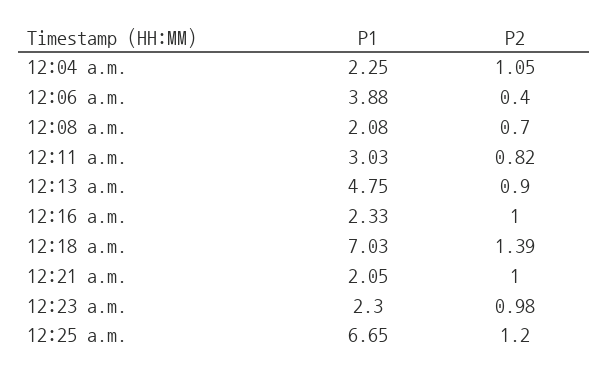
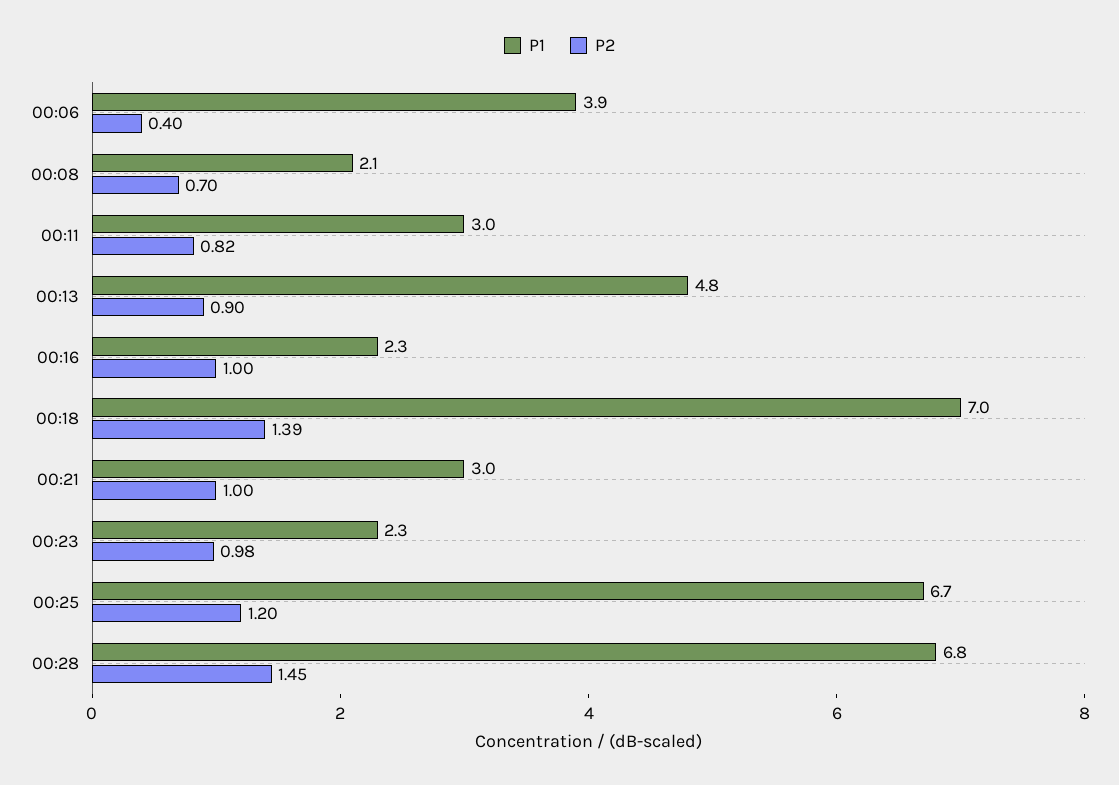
P1, 12:04 a.m.: 2.25 -> none
P2, 12:04 a.m.: 1.05 -> none
P1, 12:21 a.m.: 2.05 -> 3
P1, 00:28: none -> 6.8
P2, 00:28: none -> 1.45

